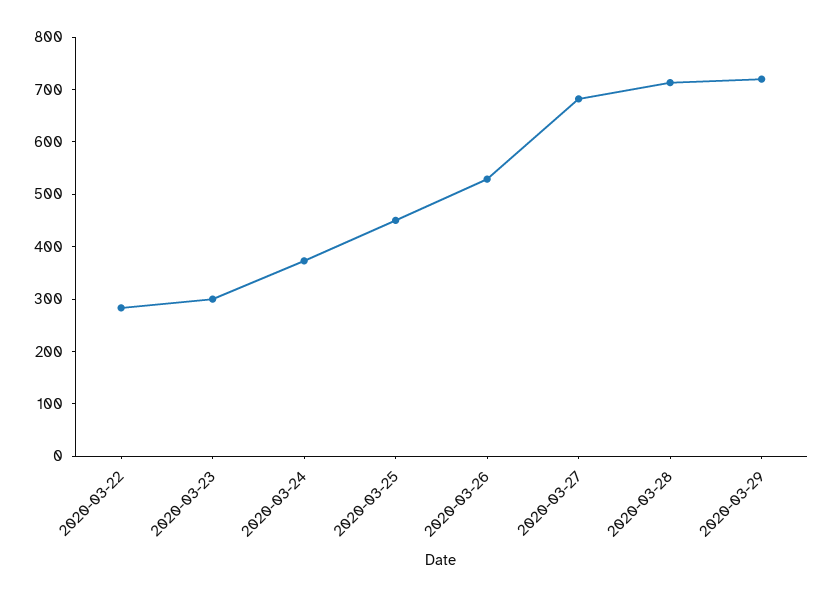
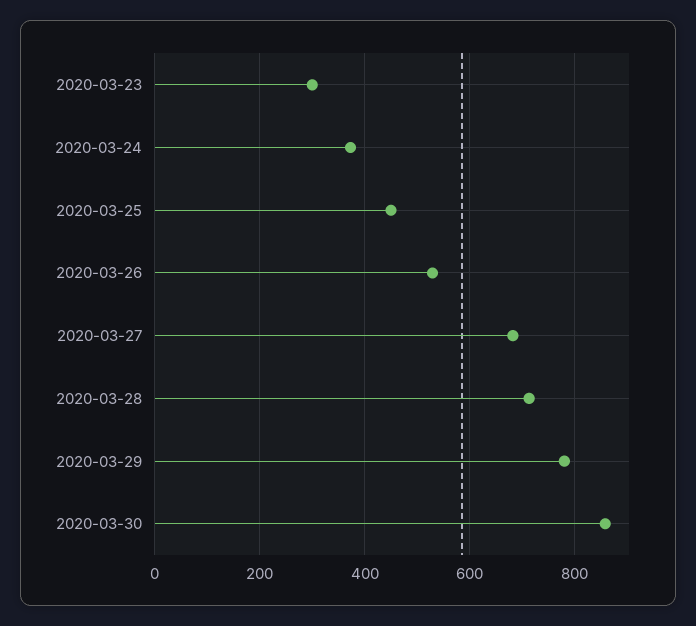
2020-03-22: 280 -> none
2020-03-29: 720 -> 780
2020-03-30: none -> 860

